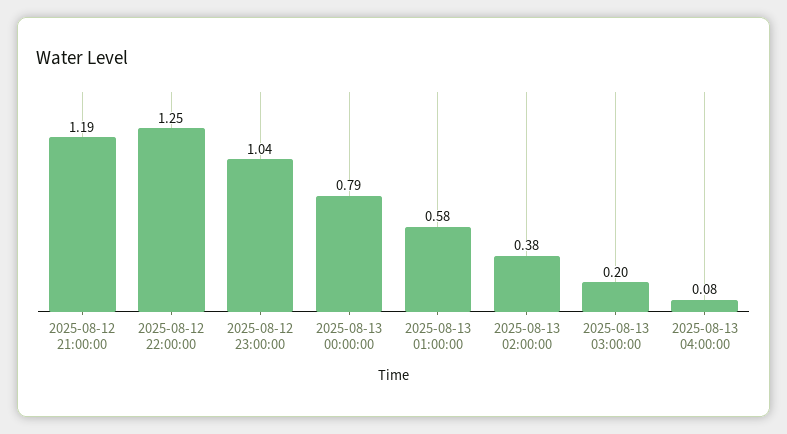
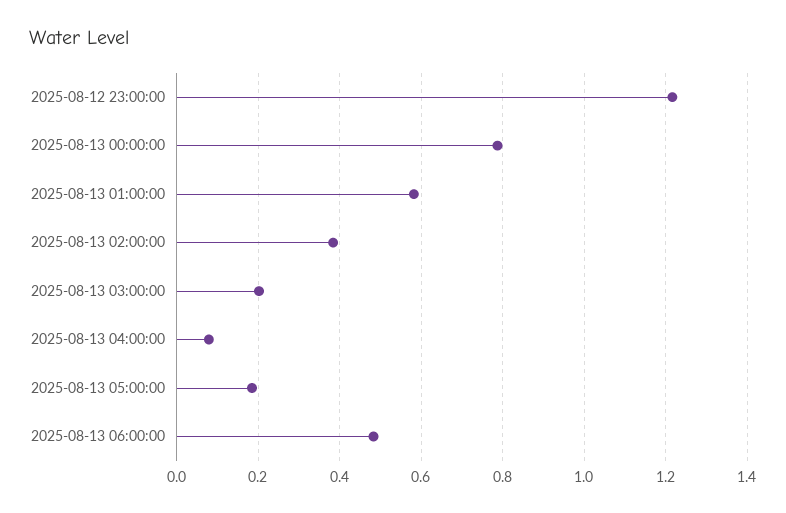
2025-08-12 21:00:00: 1.19 -> none
2025-08-12 22:00:00: 1.25 -> none
2025-08-12 23:00:00: 1.04 -> 1.22
2025-08-13 05:00:00: none -> 0.18
2025-08-13 06:00:00: none -> 0.48

